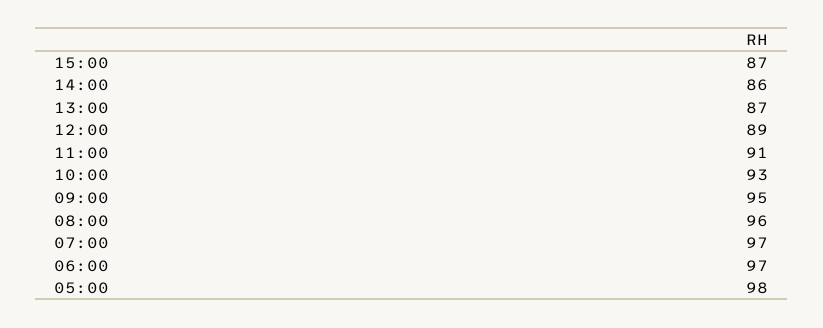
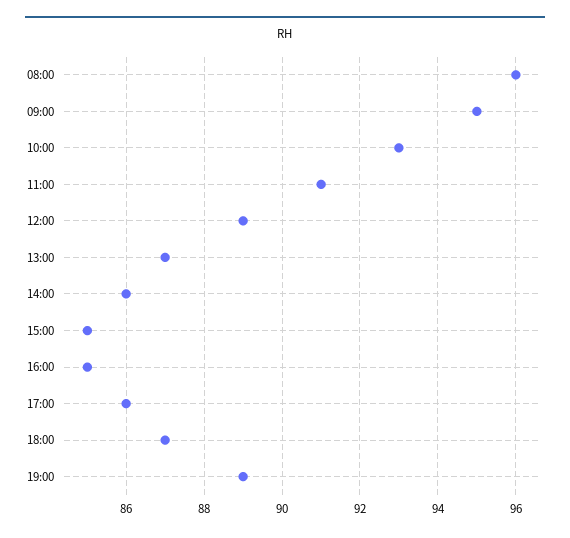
15:00: 87 -> 85
07:00: 97 -> none
06:00: 97 -> none
05:00: 98 -> none
16:00: none -> 85
17:00: none -> 86
18:00: none -> 87
19:00: none -> 89

